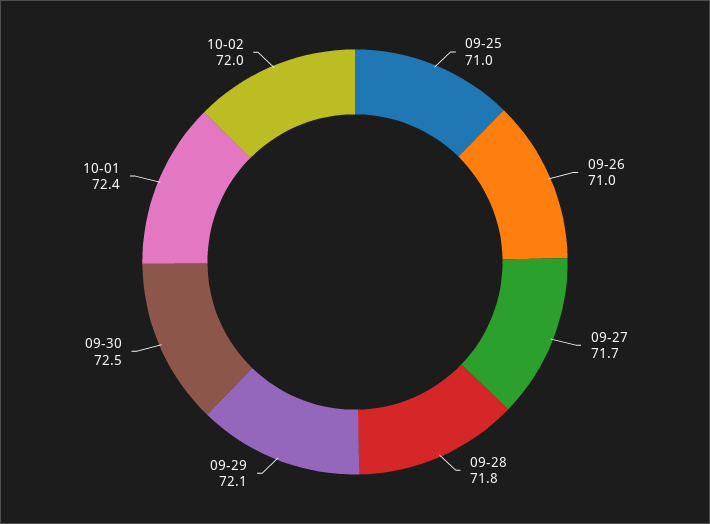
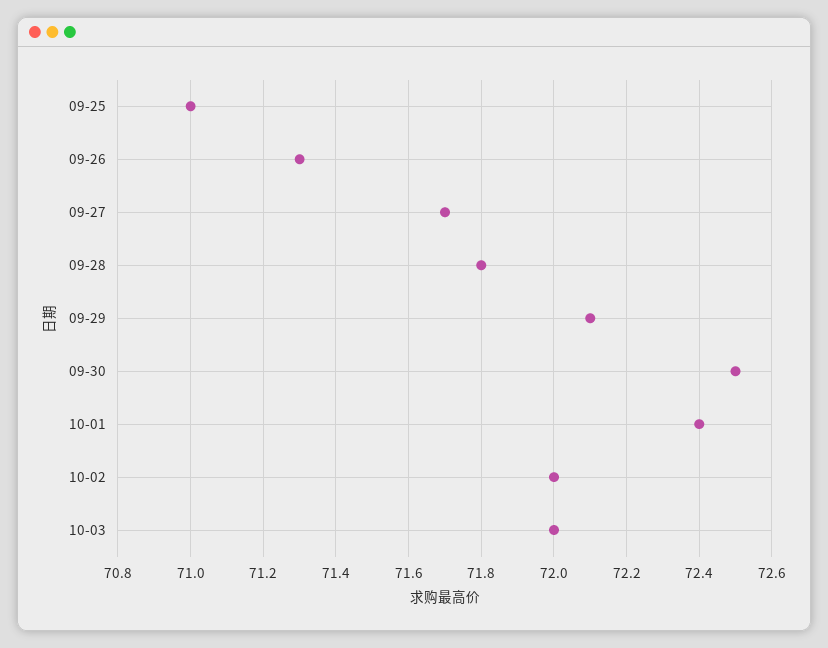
09-26: 71 -> 71.3
10-03: none -> 72

